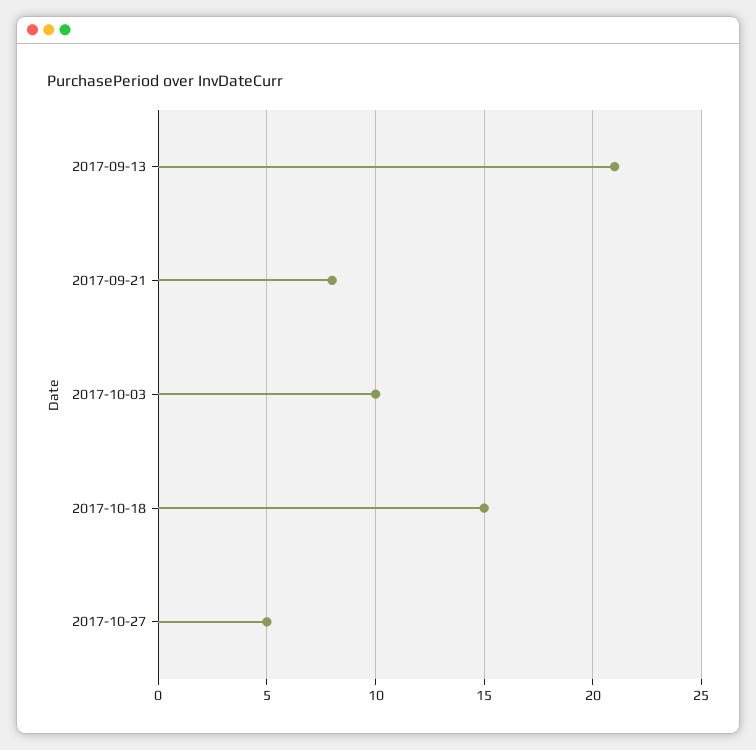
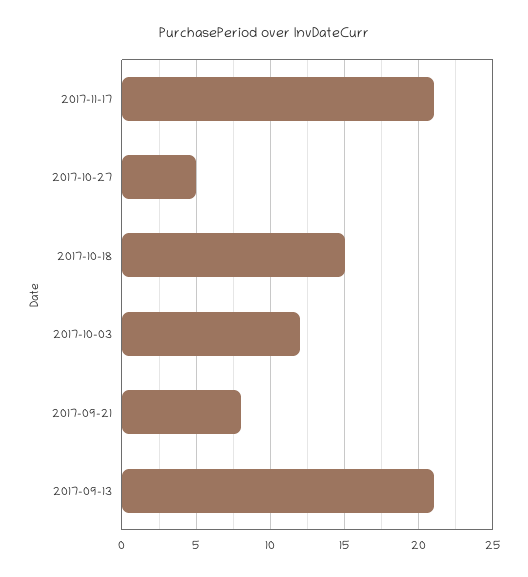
2017-10-03: 10 -> 12
2017-11-17: none -> 21

